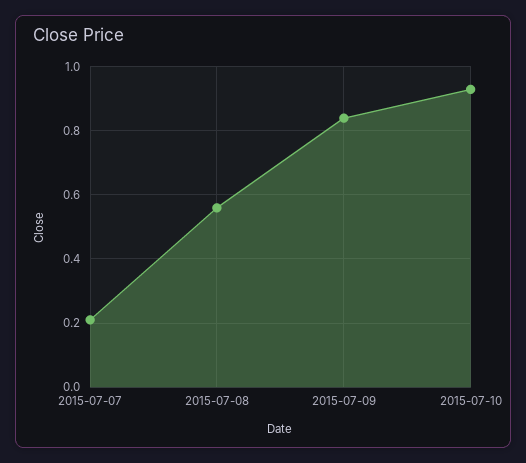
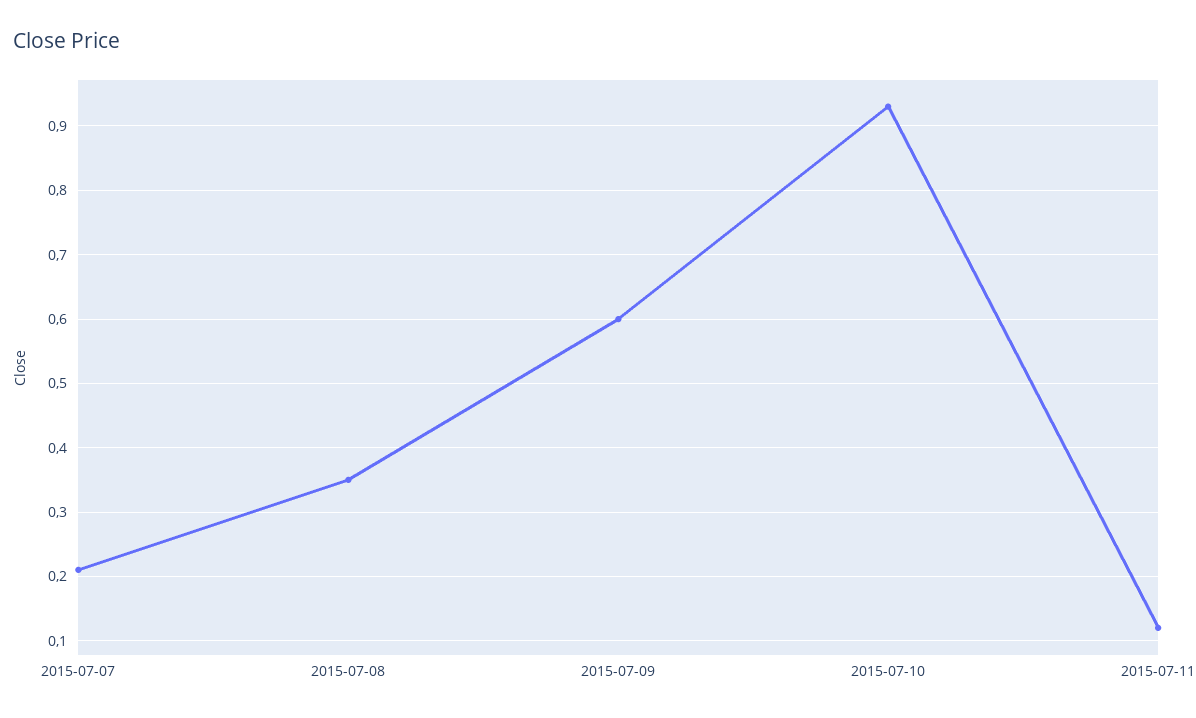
2015-07-08: 0.55 -> 0.35
2015-07-09: 0.85 -> 0.6
2015-07-11: none -> 0.12

